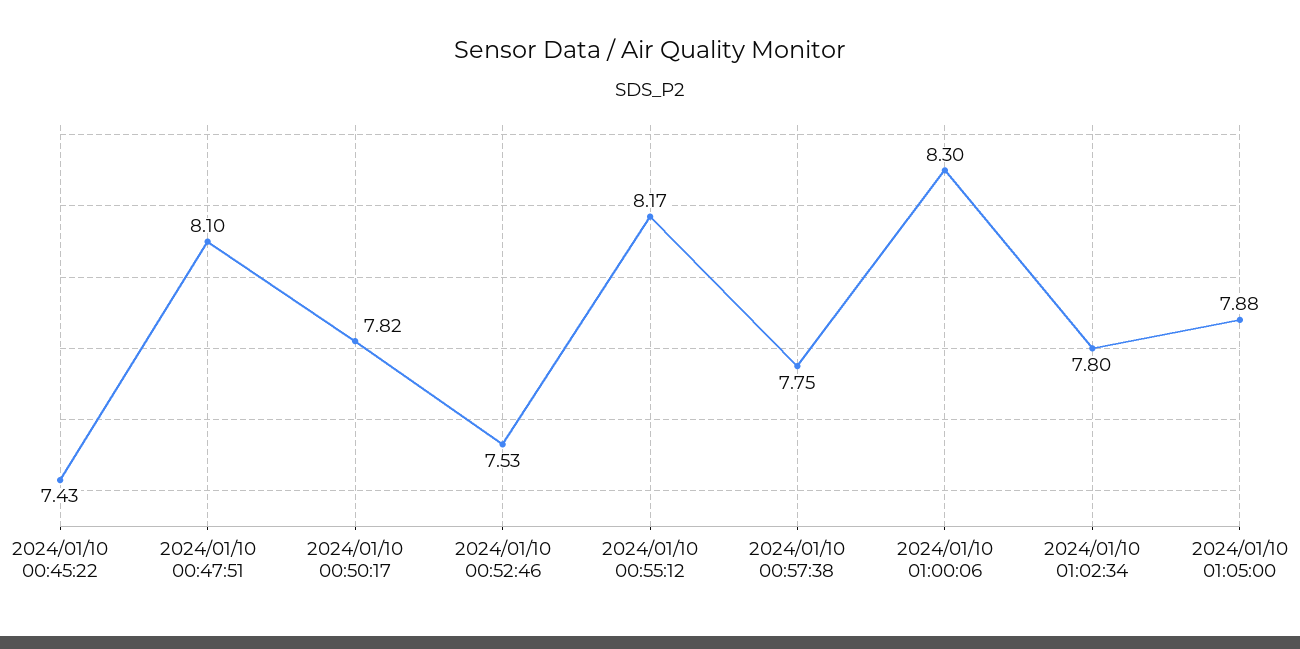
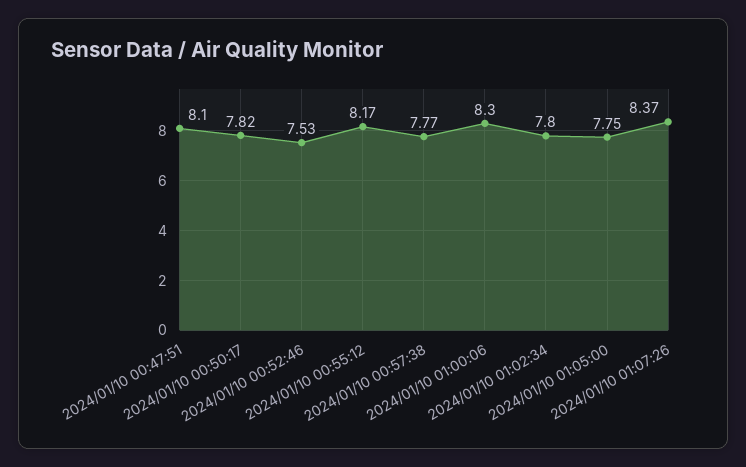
2024/01/10 00:45:22: 7.43 -> none
2024/01/10 00:57:38: 7.75 -> 7.77
2024/01/10 01:05:00: 7.88 -> 7.75
2024/01/10 01:07:26: none -> 8.37

